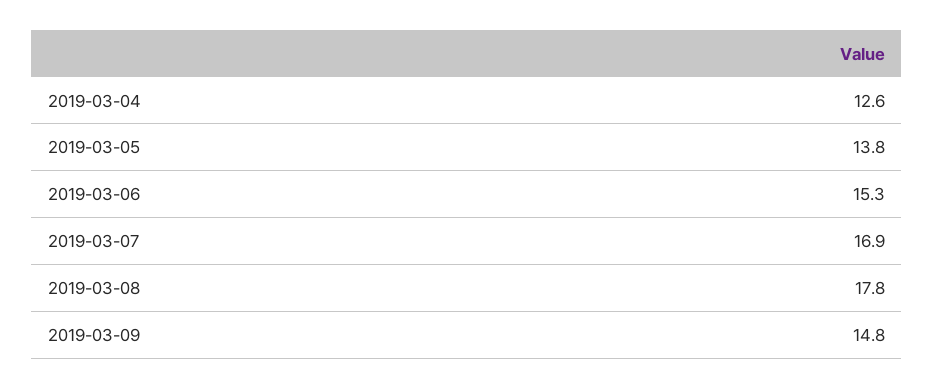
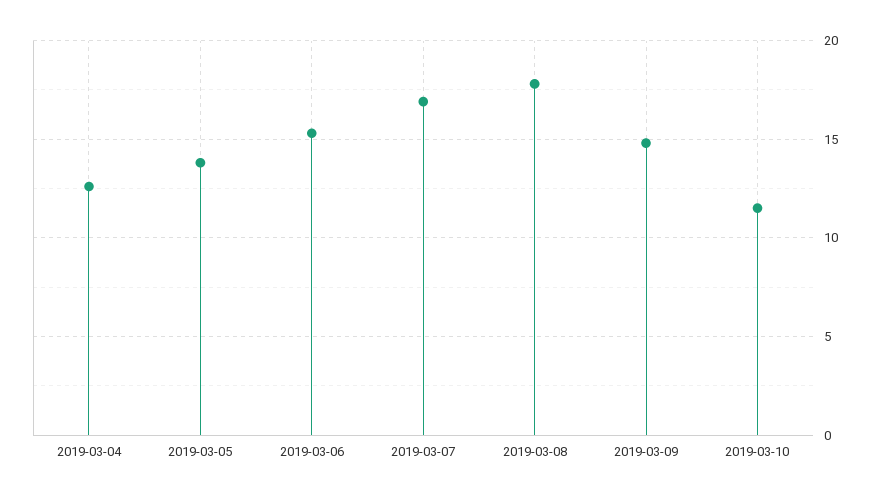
2019-03-10: none -> 11.5

